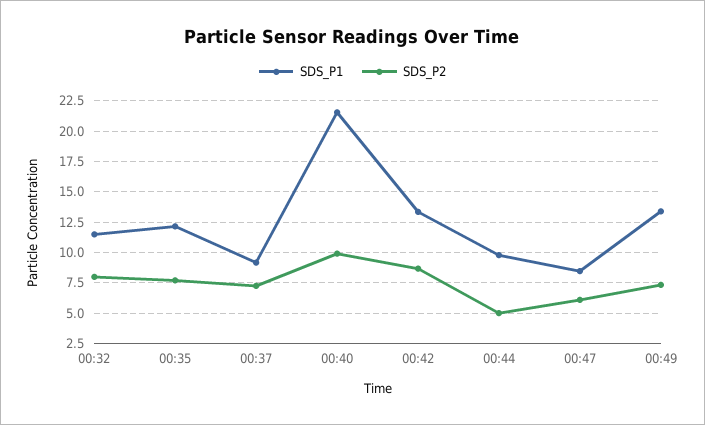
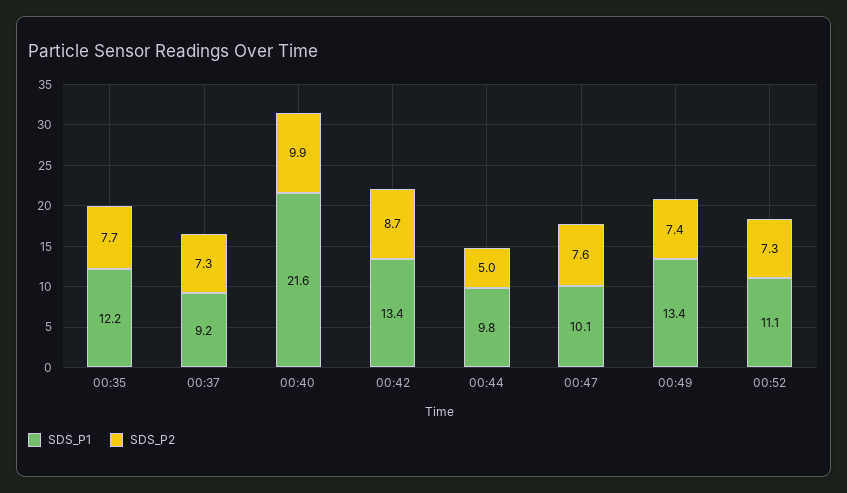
SDS_P1, 00:32: 11.5 -> none
SDS_P2, 00:32: 8 -> none
SDS_P1, 00:47: 8.5 -> 10.1
SDS_P2, 00:47: 6 -> 7.6
SDS_P1, 00:52: none -> 11.1
SDS_P2, 00:52: none -> 7.3

